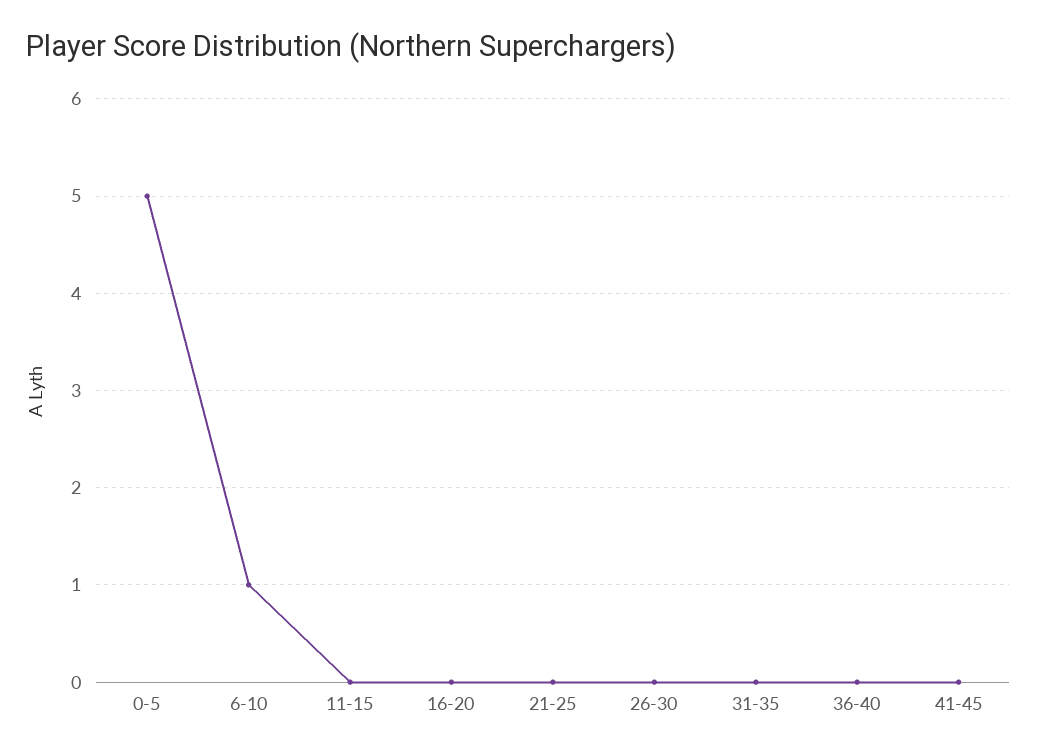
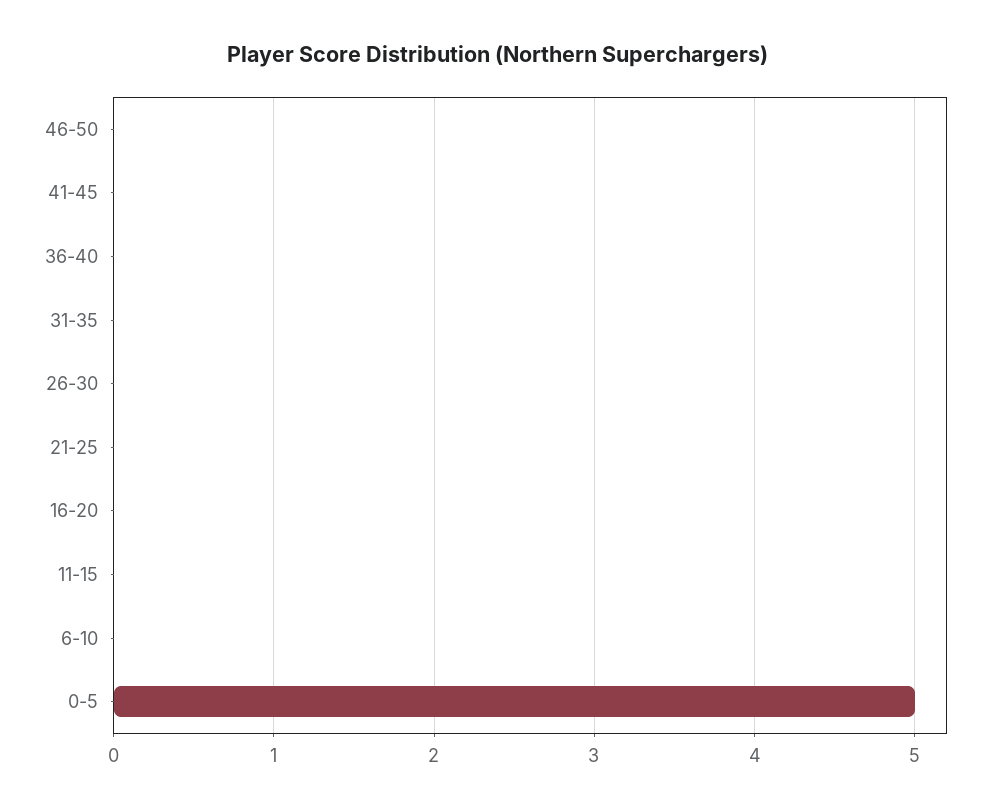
6-10: 1 -> 0
46-50: none -> 0

